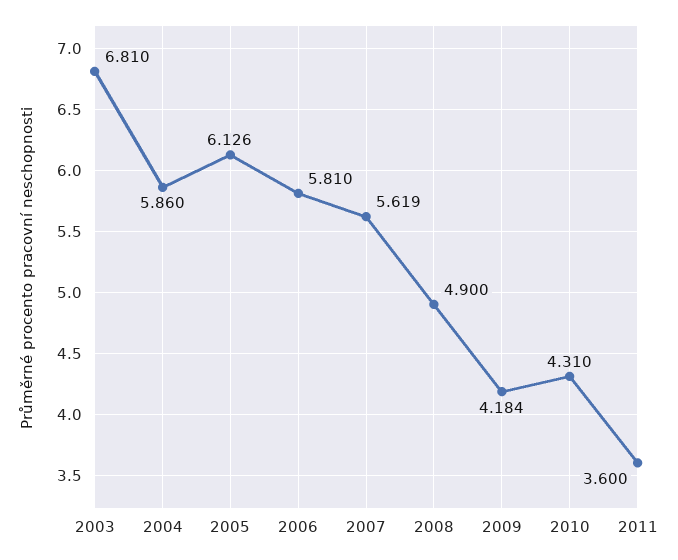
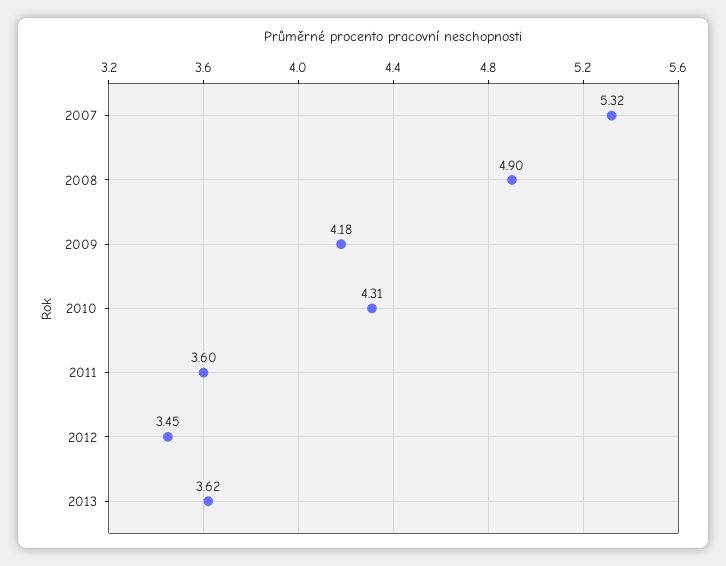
2003: 6.81 -> none
2004: 5.86 -> none
2005: 6.126 -> none
2006: 5.81 -> none
2007: 5.619 -> 5.32
2012: none -> 3.45
2013: none -> 3.62

